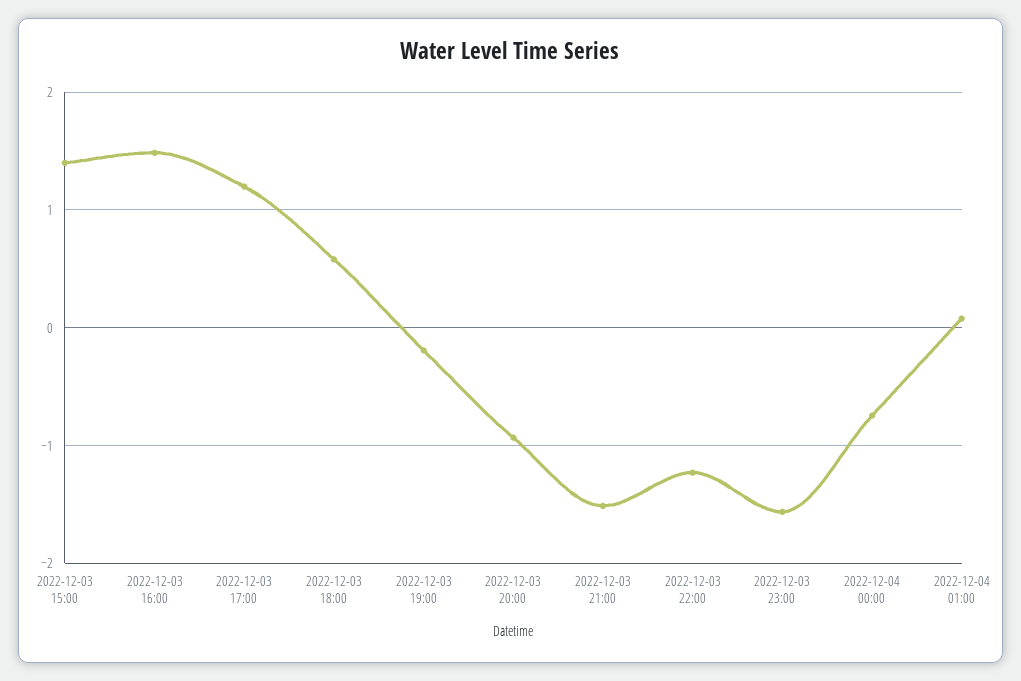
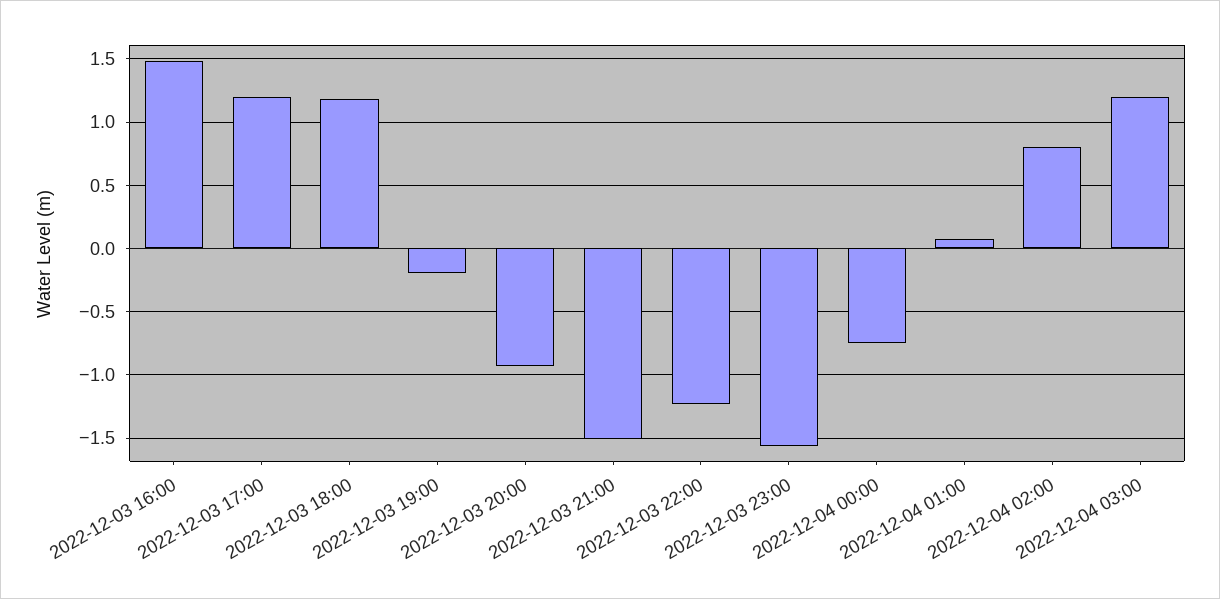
2022-12-03 15:00: 1.4 -> none
2022-12-03 18:00: 0.6 -> 1.2
2022-12-04 02:00: none -> 0.8
2022-12-04 03:00: none -> 1.2

